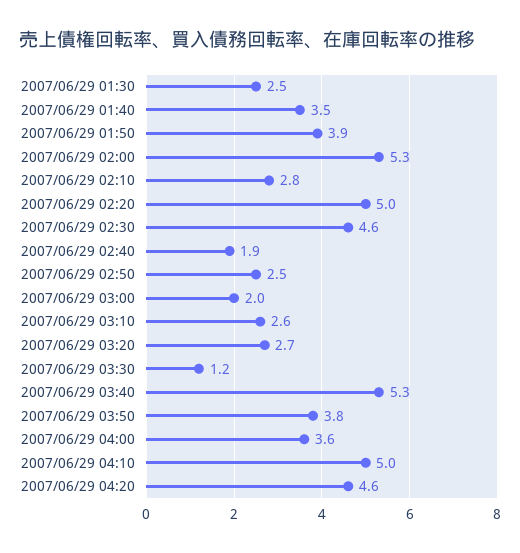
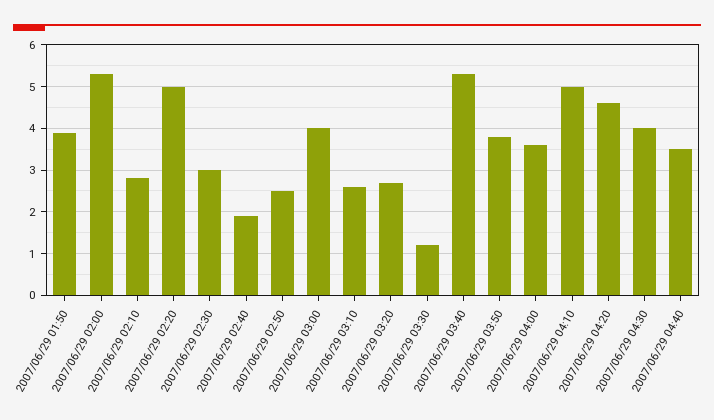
2007/06/29 01:30: 2.5 -> none
2007/06/29 01:40: 3.5 -> none
2007/06/29 02:30: 4.6 -> 3
2007/06/29 03:00: 2 -> 4
2007/06/29 04:30: none -> 4
2007/06/29 04:40: none -> 3.5

